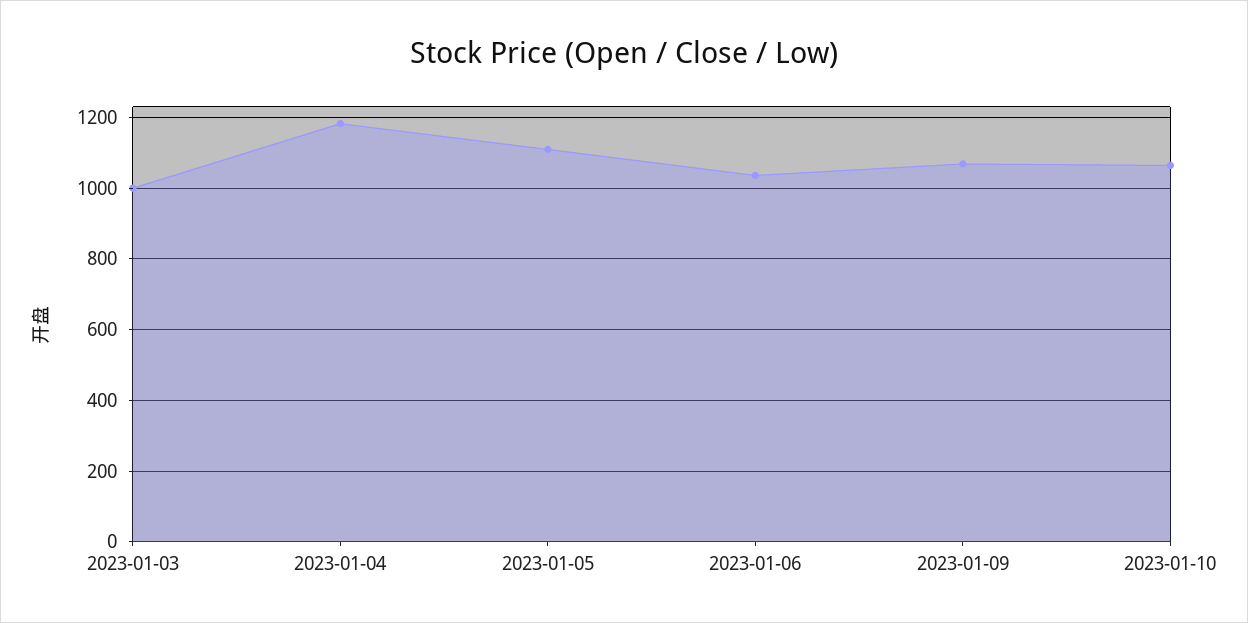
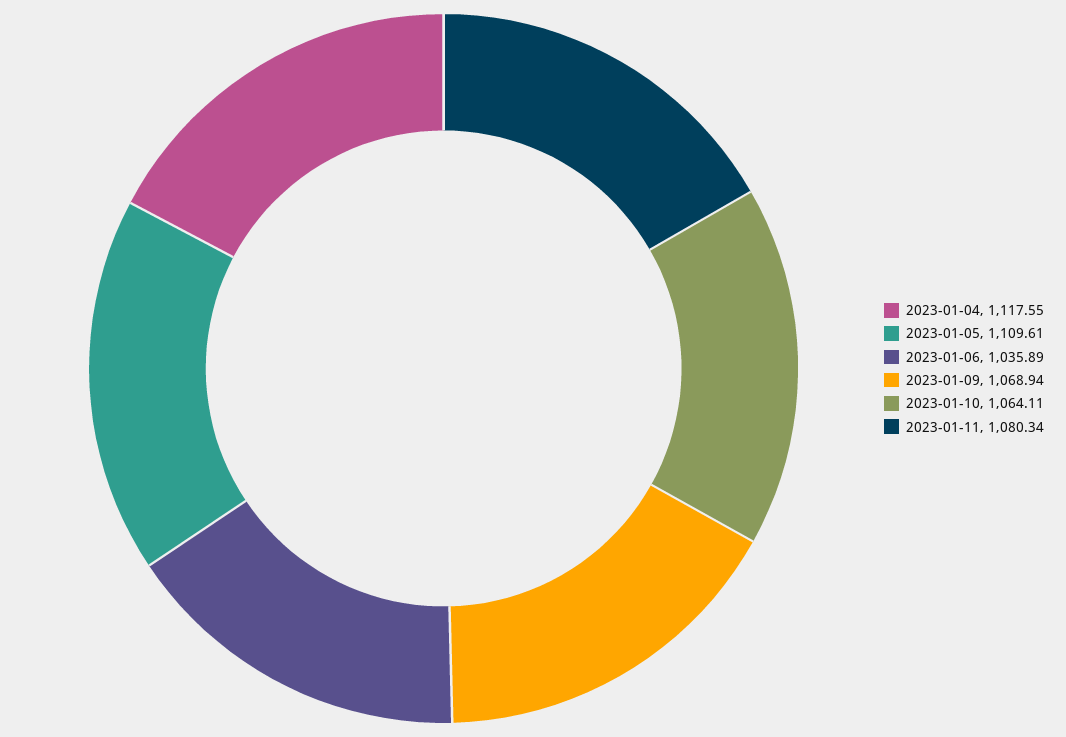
2023-01-03: 1000 -> none
2023-01-04: 1180 -> 1117.55
2023-01-11: none -> 1080.34

